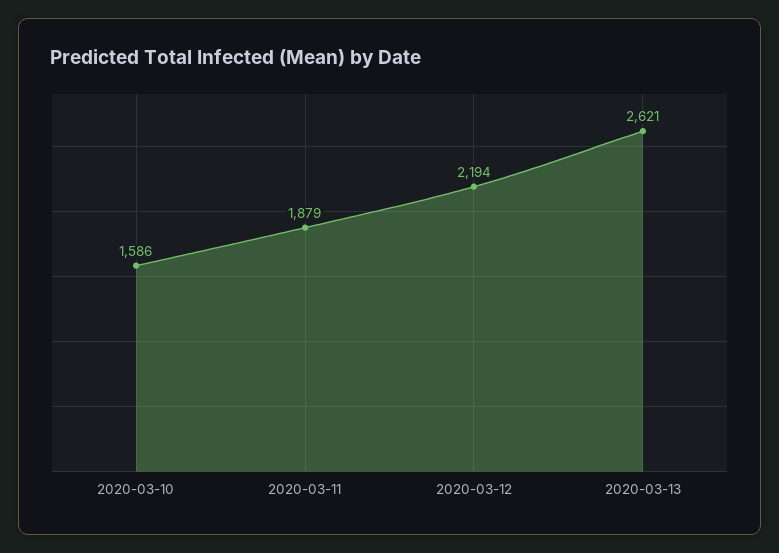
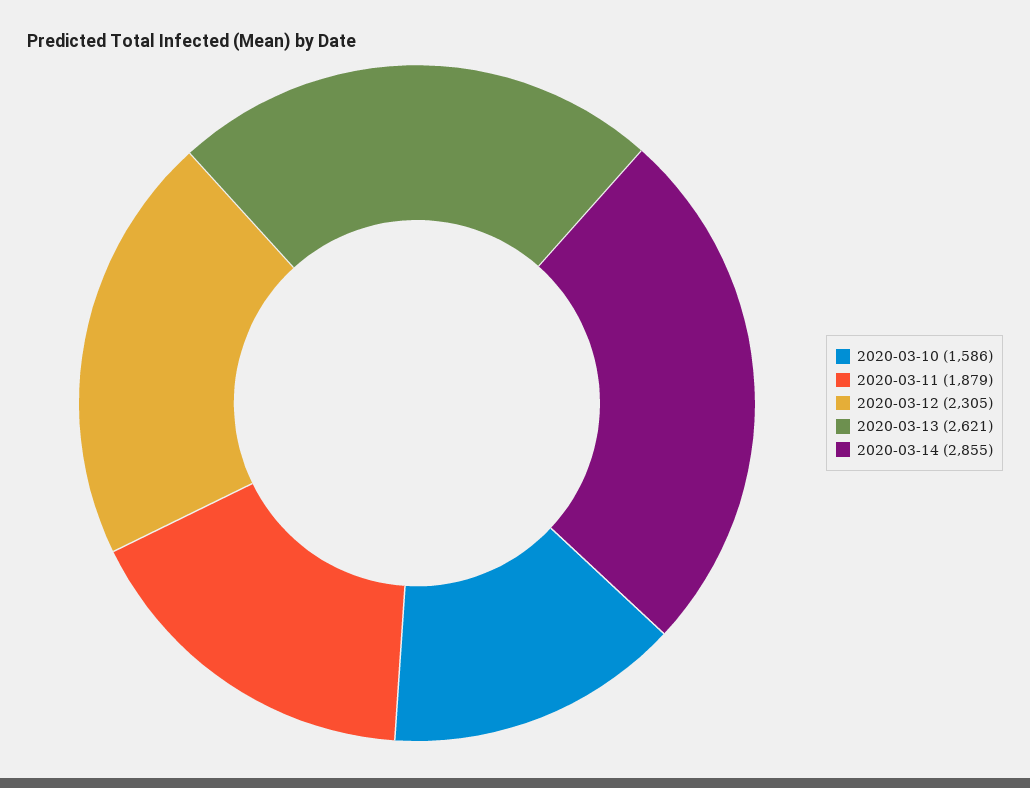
2020-03-12: 2194 -> 2305
2020-03-14: none -> 2855

